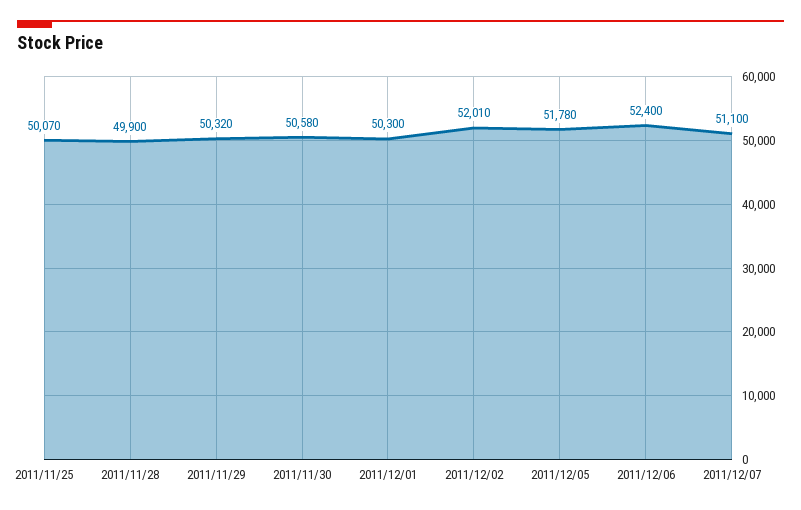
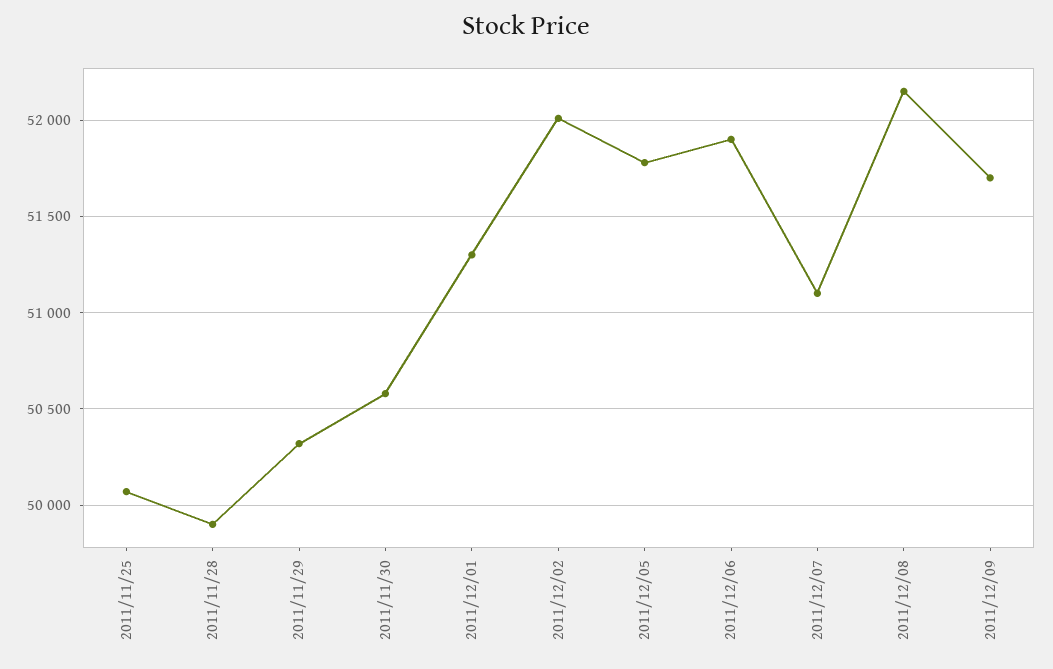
2011/12/01: 50300 -> 51300
2011/12/06: 52400 -> 51900
2011/12/08: none -> 52150
2011/12/09: none -> 51700

